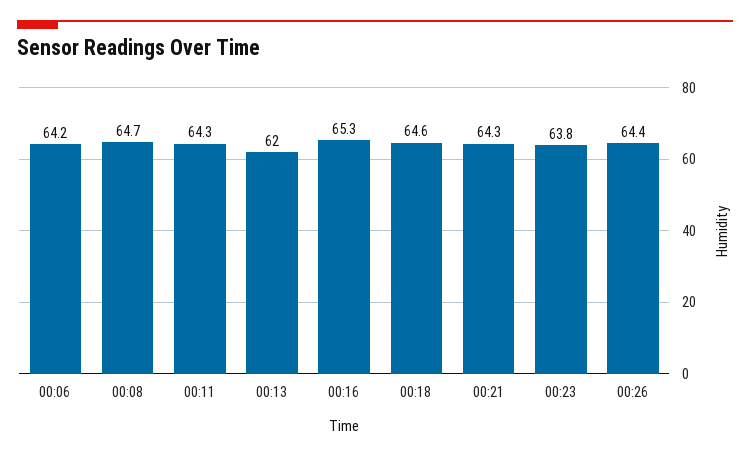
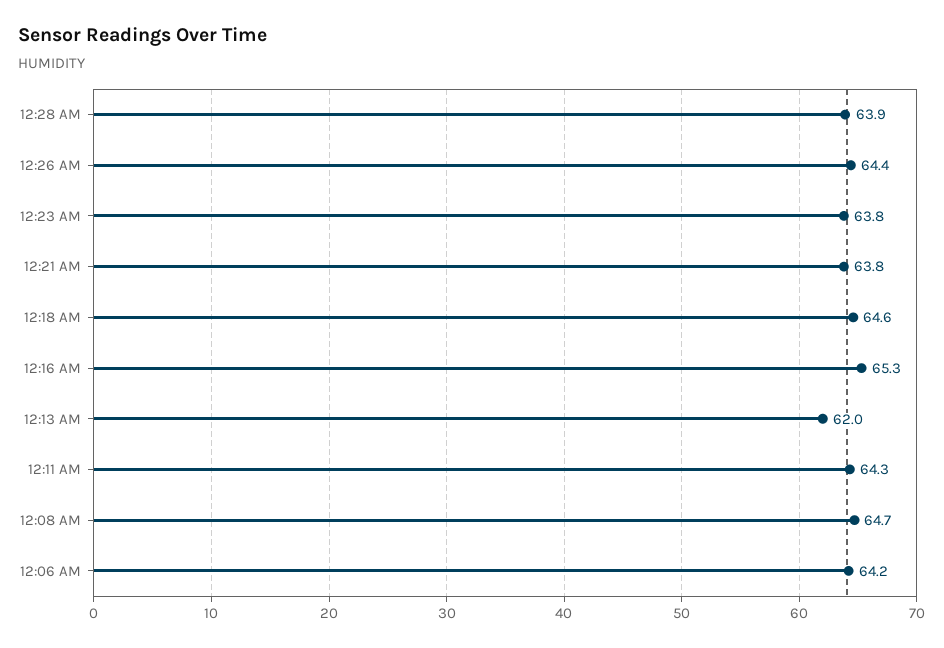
00:21: 64.3 -> 63.8
12:28 AM: none -> 63.9

